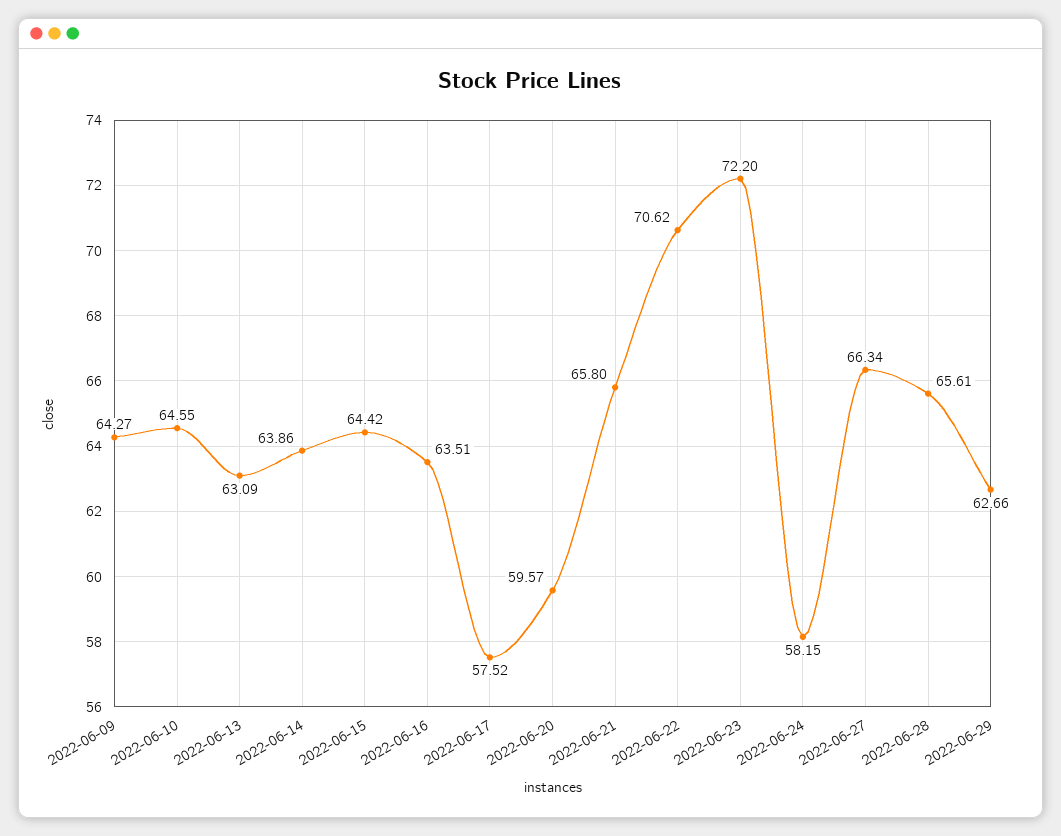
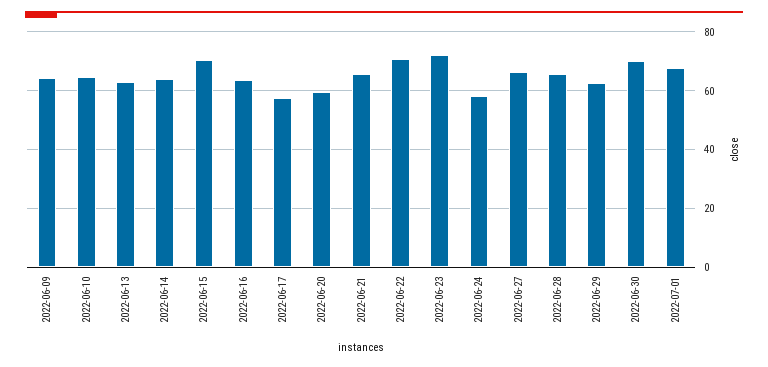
2022-06-15: 64.42 -> 70
2022-06-30: none -> 70
2022-07-01: none -> 67.5

